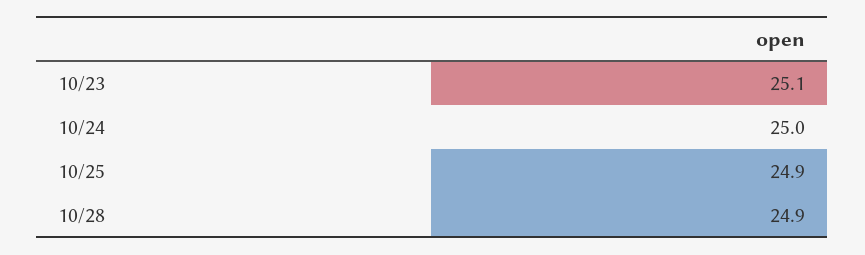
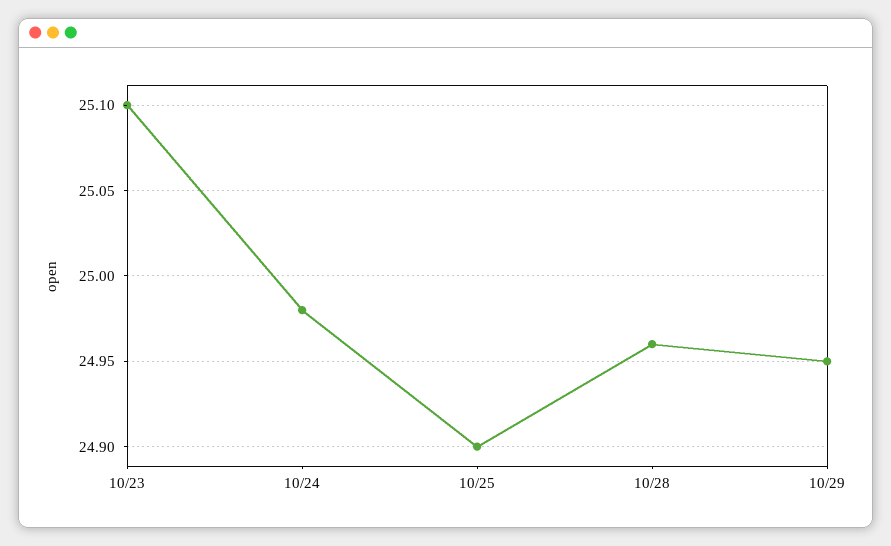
10/24: 25 -> 24.98
10/28: 24.9 -> 24.96
10/29: none -> 24.95

